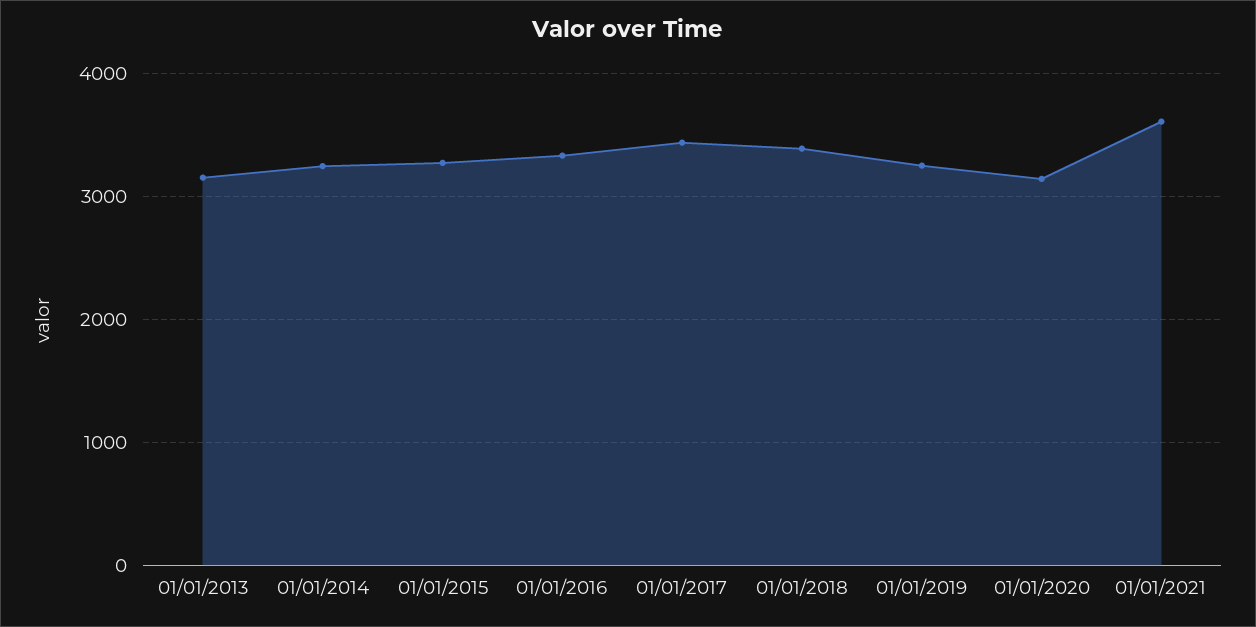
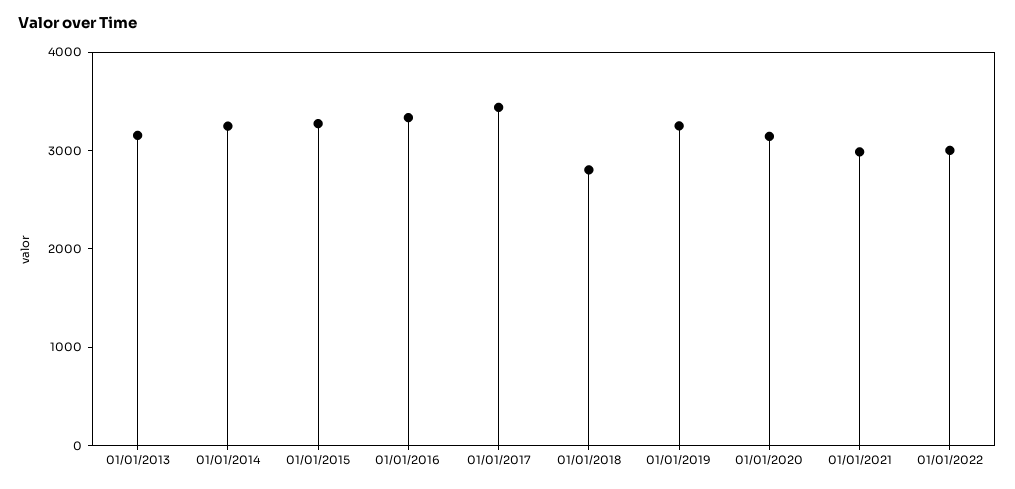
01/01/2018: 3400 -> 2800
01/01/2021: 3600 -> 3000
01/01/2022: none -> 3000

